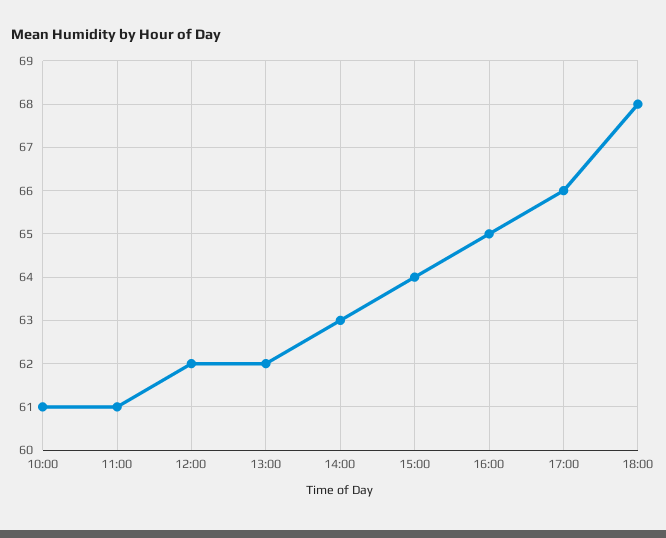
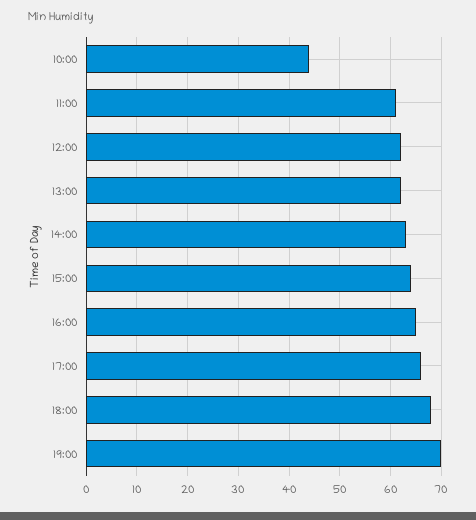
10:00: 61 -> 45
19:00: none -> 70

